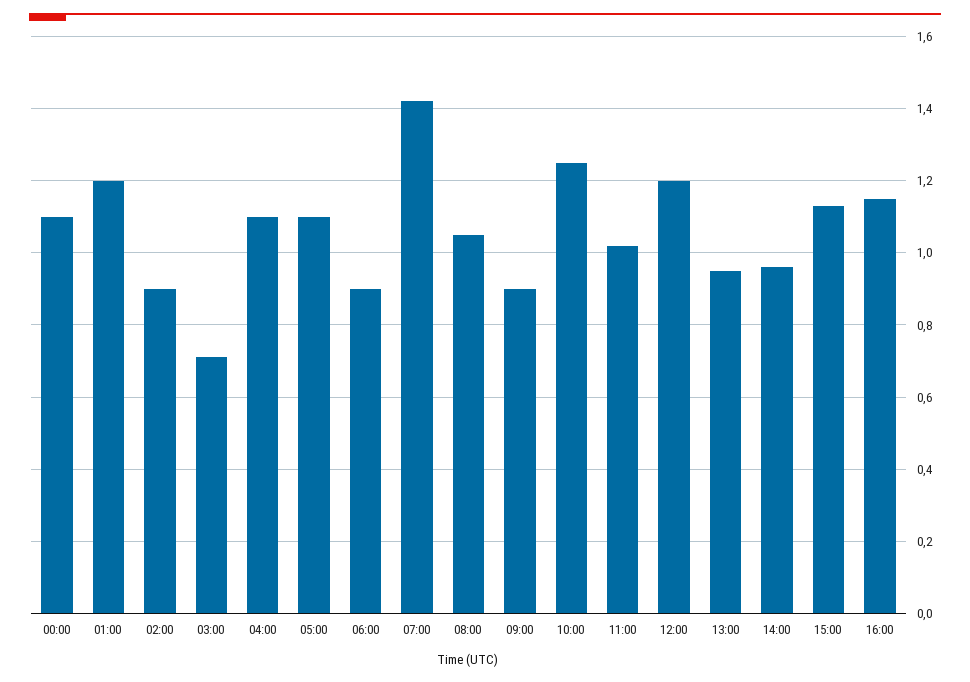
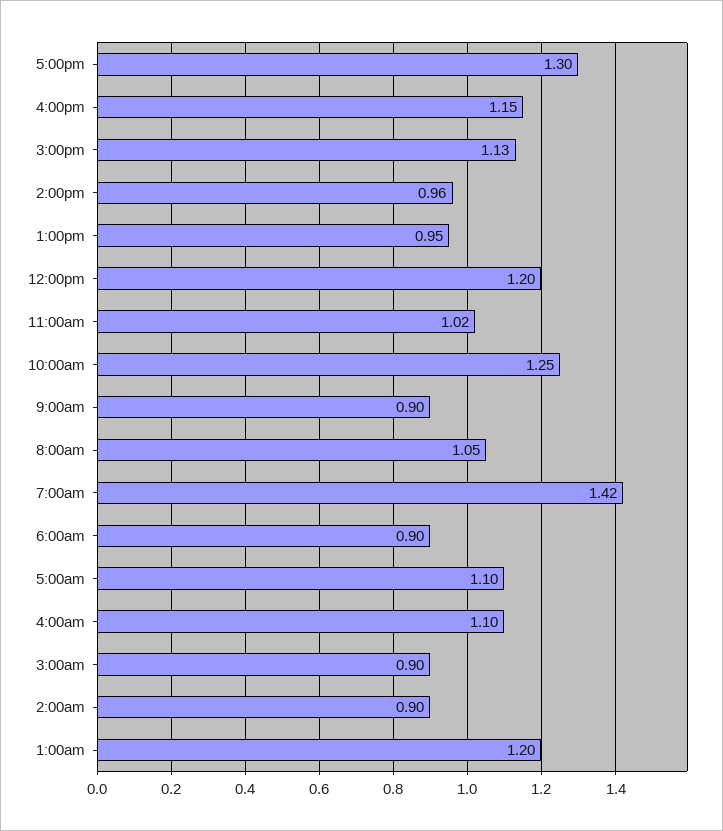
00:00: 1.1 -> none
03:00: 0.7 -> 0.9
5:00pm: none -> 1.3

